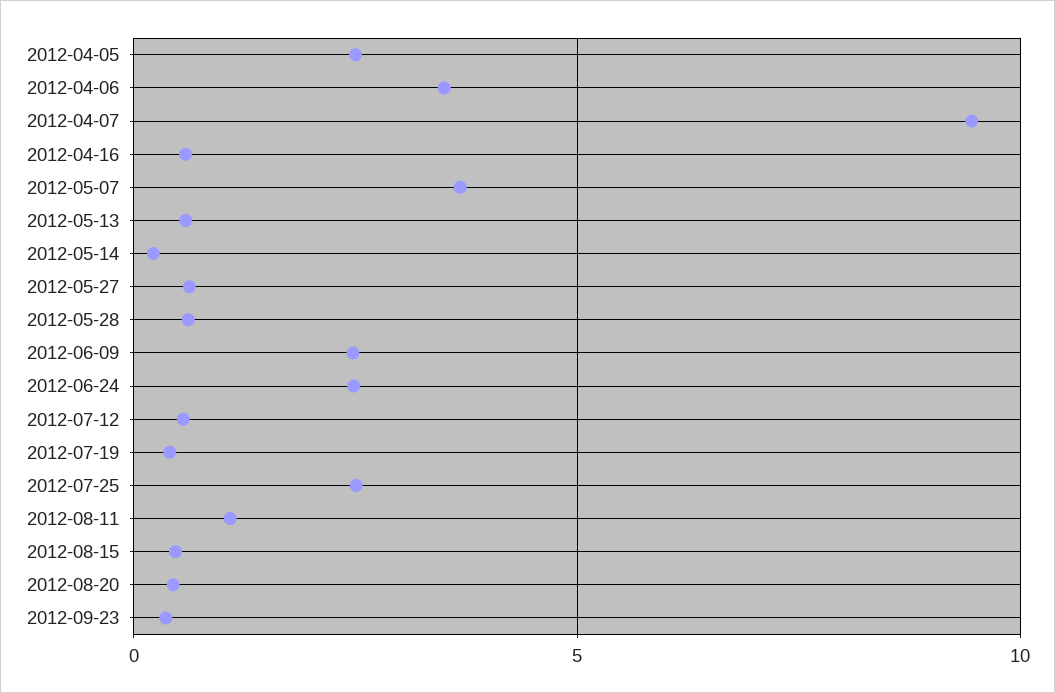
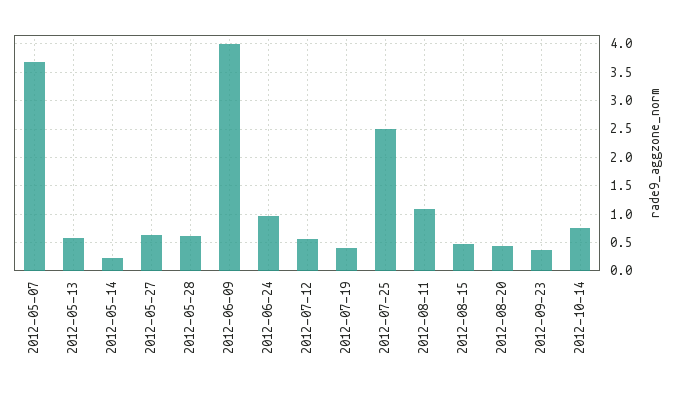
2012-04-05: 2.5 -> none
2012-04-06: 3.5 -> none
2012-04-07: 9.5 -> none
2012-04-16: 0.5 -> none
2012-06-09: 2.5 -> 4
2012-06-24: 2.5 -> 1
2012-10-14: none -> 0.75

